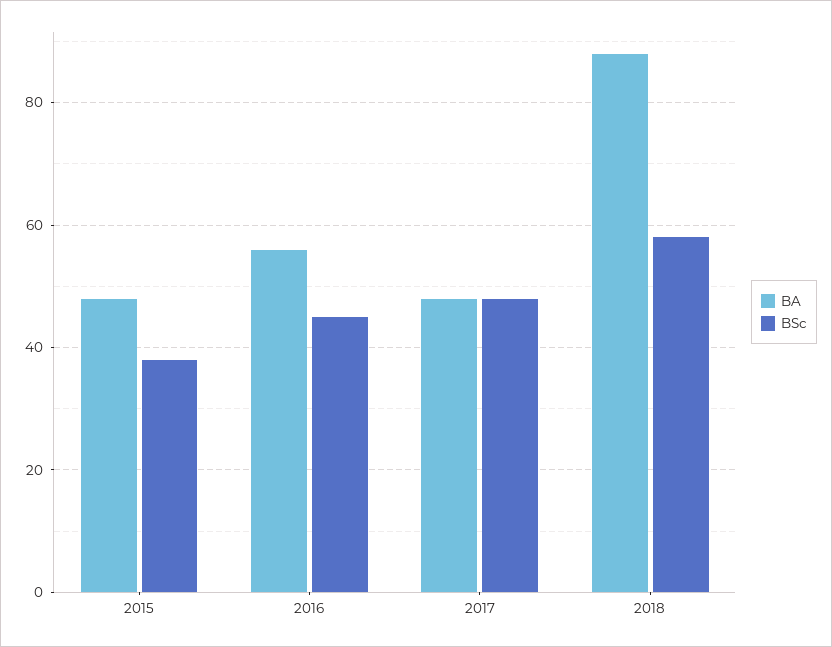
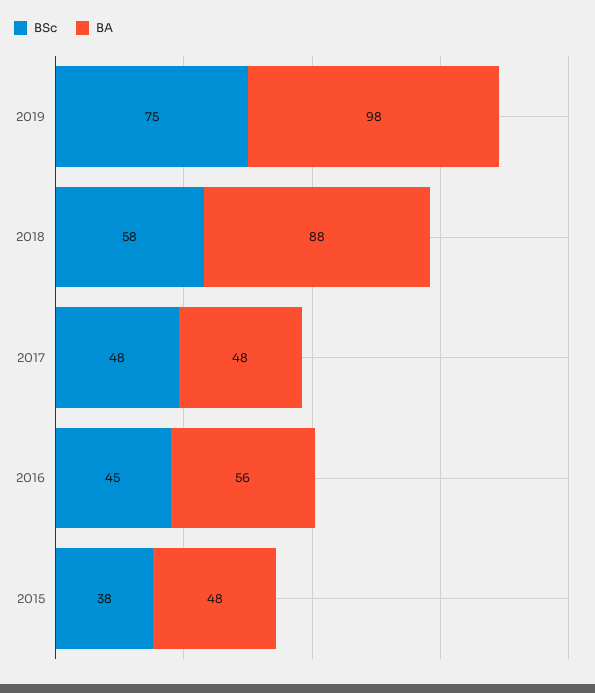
BSc, 2019: none -> 75
BA, 2019: none -> 98

